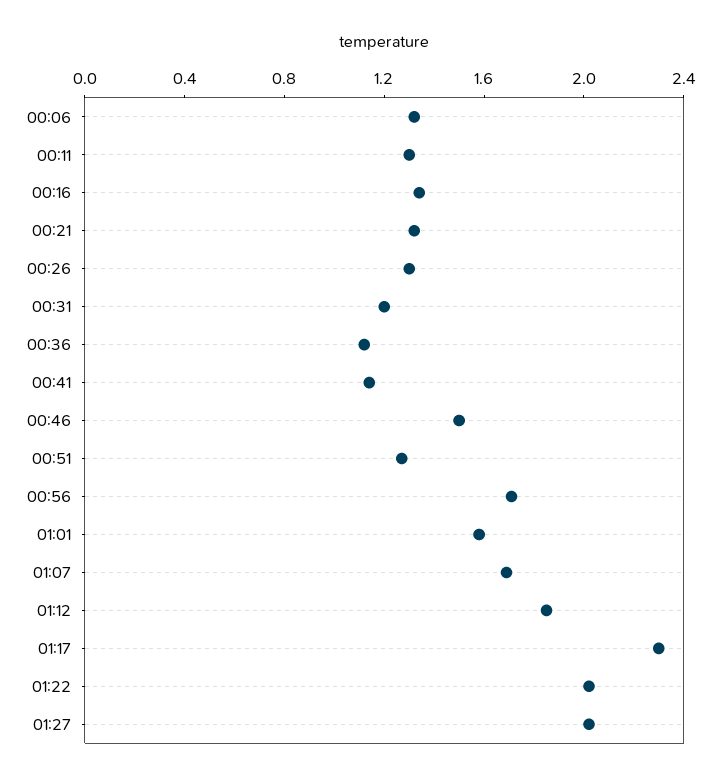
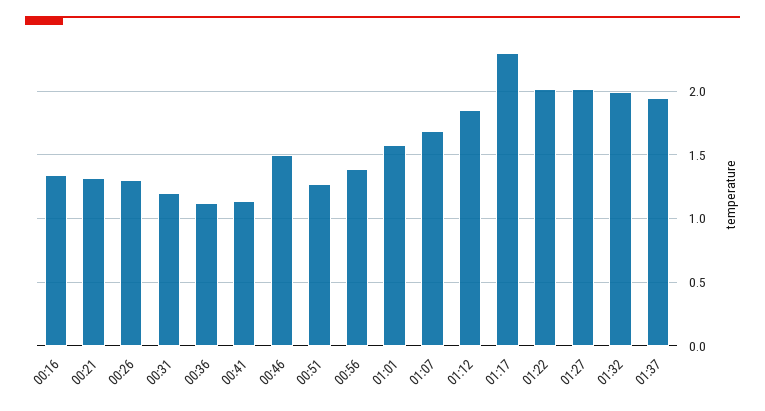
00:06: 1.3 -> none
00:11: 1.3 -> none
00:56: 1.7 -> 1.4
01:32: none -> 2
01:37: none -> 1.95

